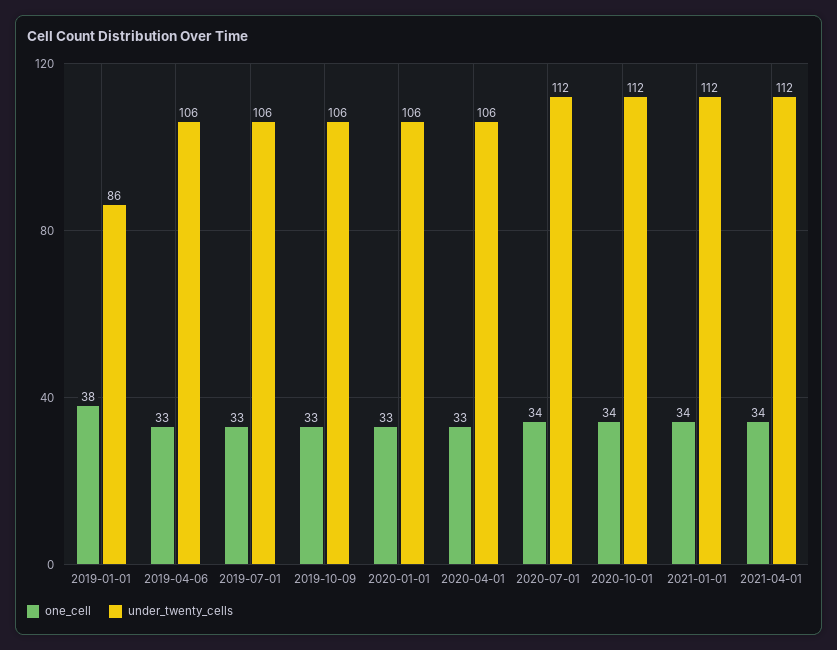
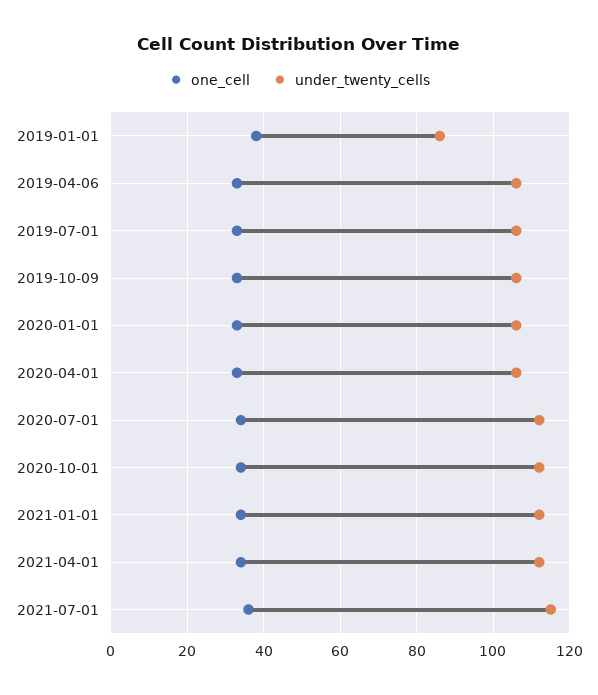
one_cell, 2021-07-01: none -> 35
under_twenty_cells, 2021-07-01: none -> 115

